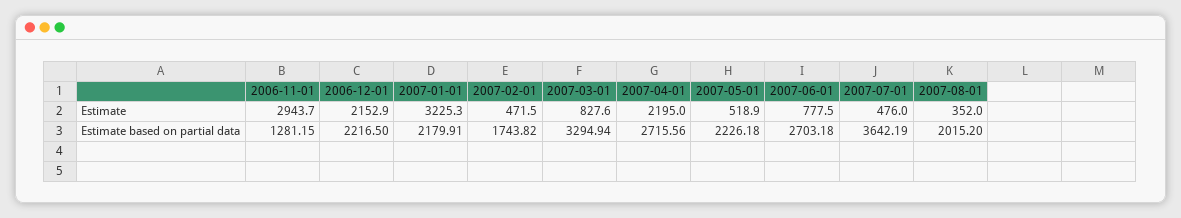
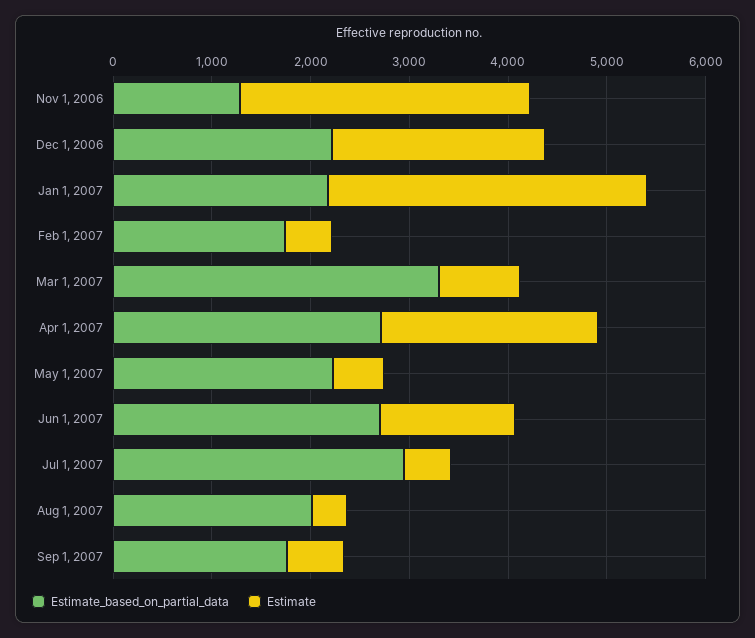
Estimate, 2007-06-01: 777.5 -> 1400
Estimate based on partial data, 2007-07-01: 3642.19 -> 3000
Estimate based on partial data, Sep 1, 2007: none -> 1800
Estimate, Sep 1, 2007: none -> 600

